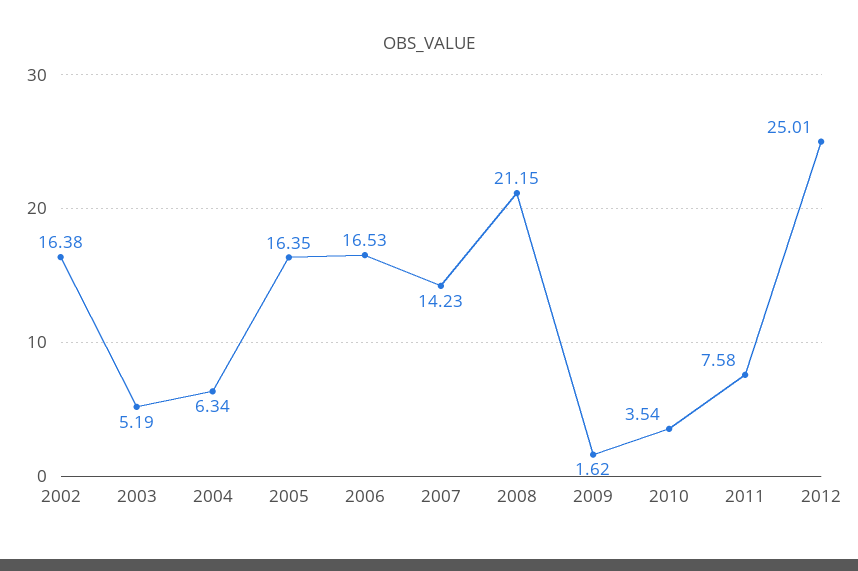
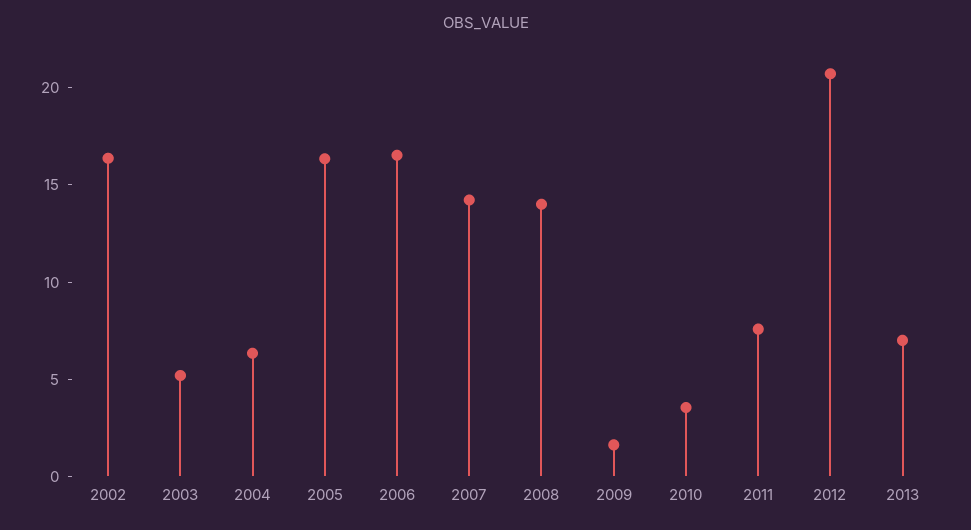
2008: 21.15 -> 14
2012: 25.01 -> 21
2013: none -> 7

